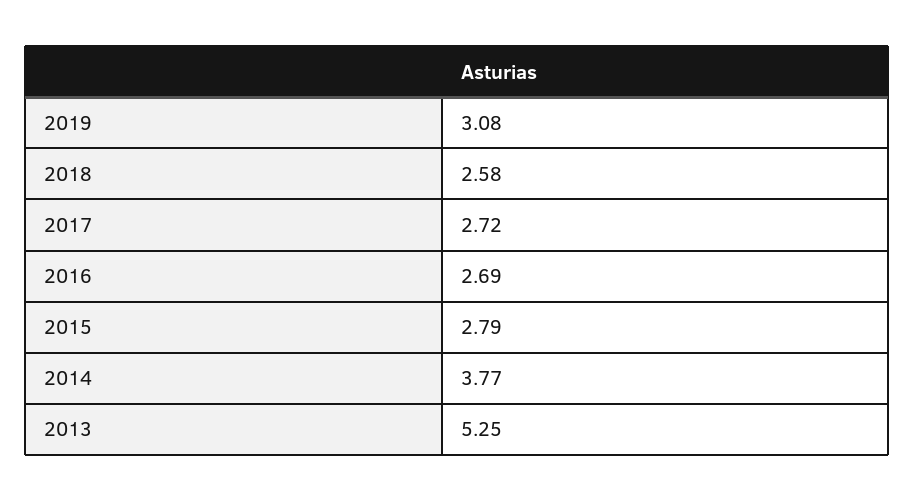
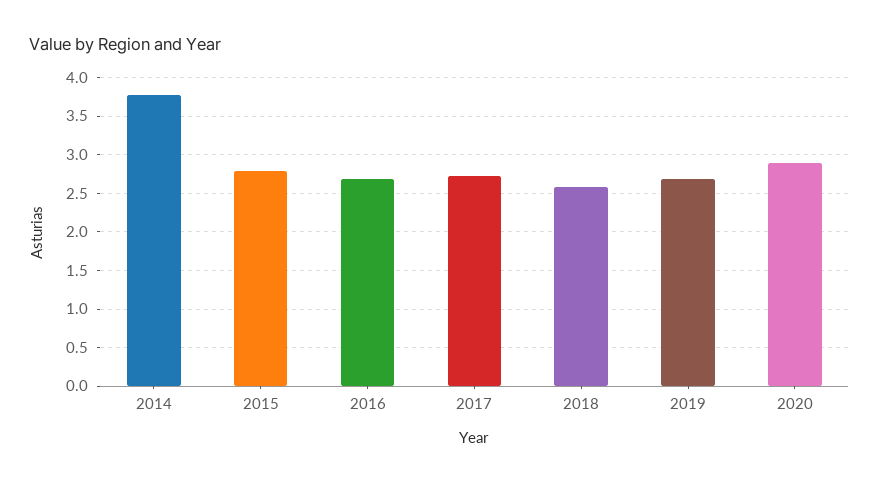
2019: 3.08 -> 2.7
2013: 5.25 -> none
2020: none -> 2.9

